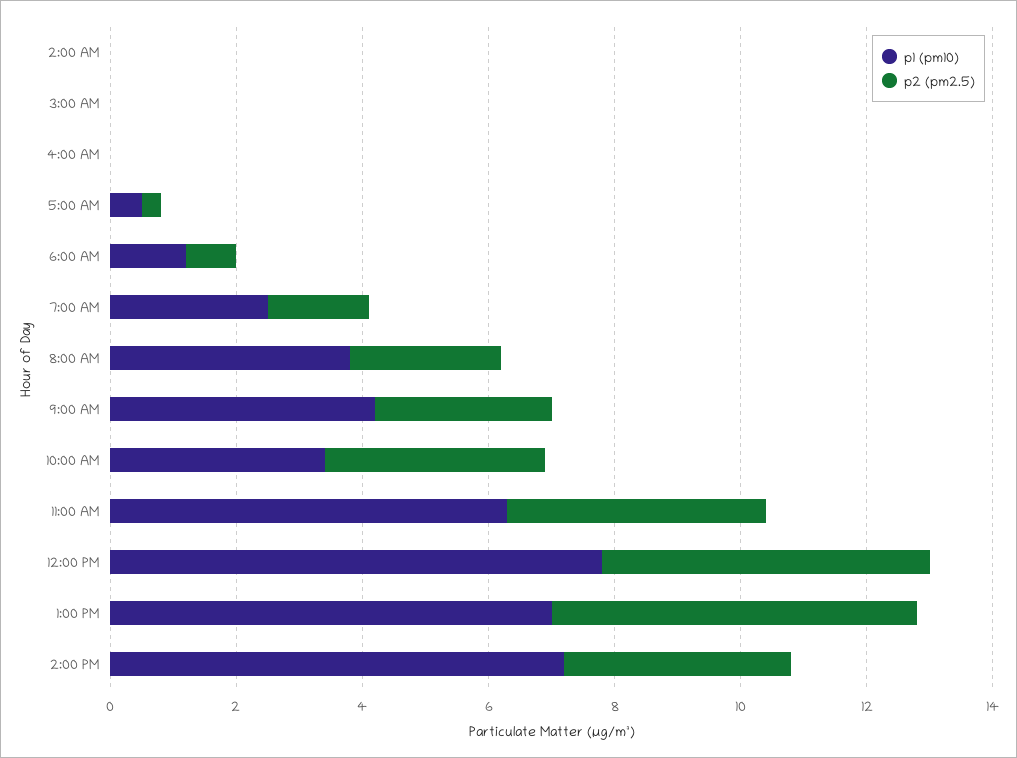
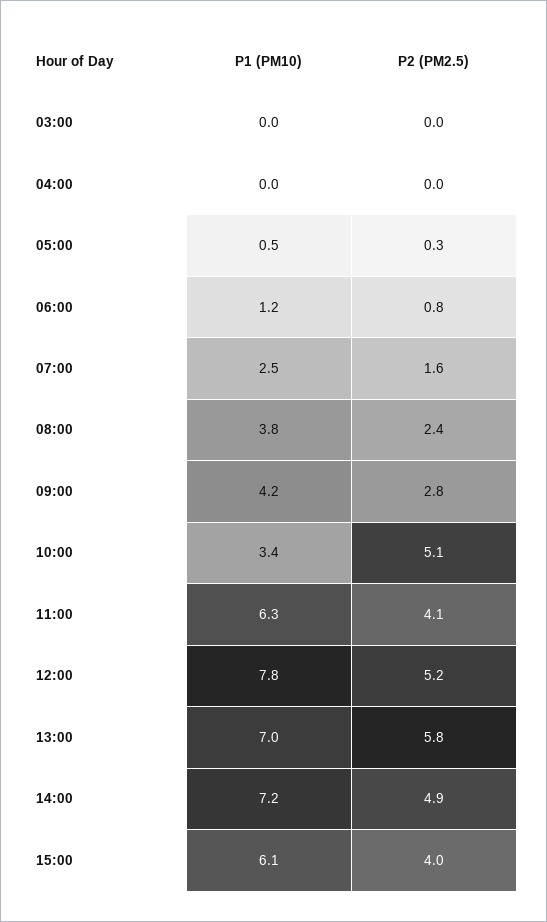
p1 (pm10), 2:00 AM: 0 -> none
p2 (pm2.5), 2:00 AM: 0 -> none
p2 (pm2.5), 10:00 AM: 3.5 -> 5.1
p2 (pm2.5), 2:00 PM: 3.5 -> 4.9
p1 (pm10), 15:00: none -> 6.1
p2 (pm2.5), 15:00: none -> 4

